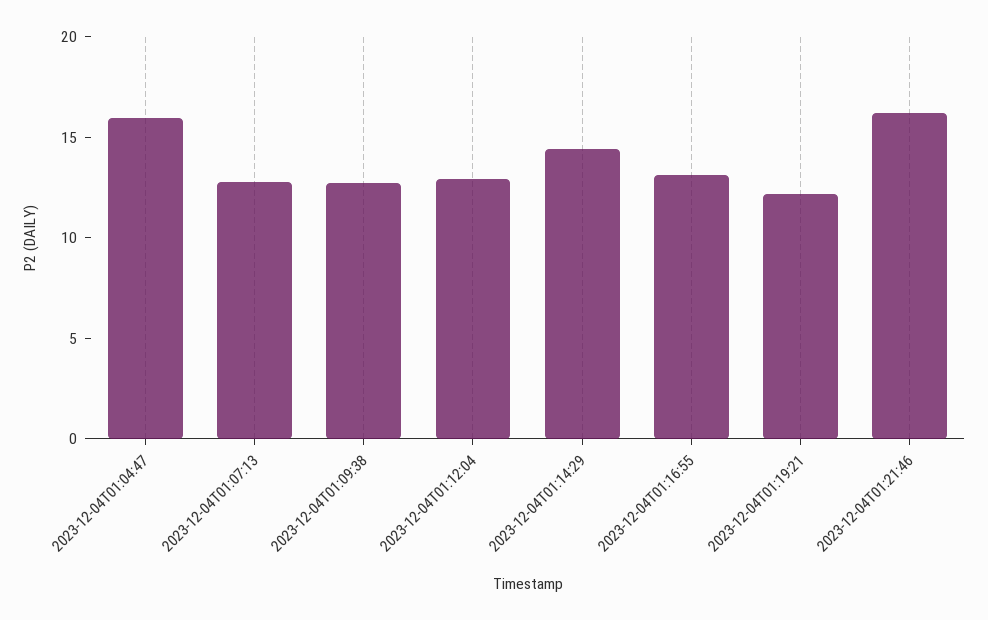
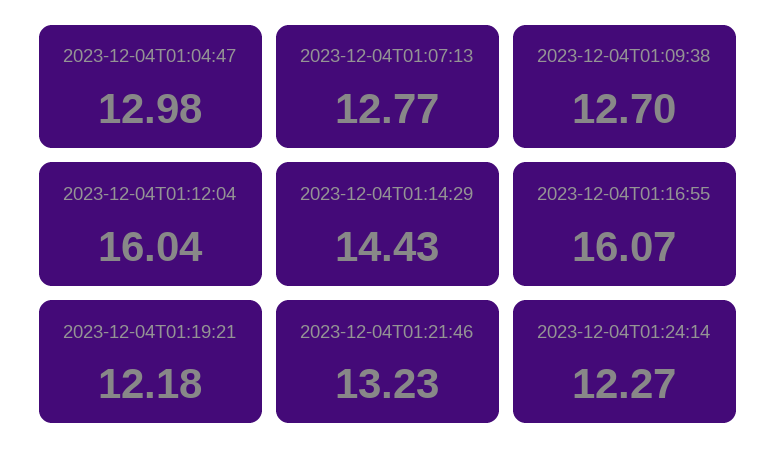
2023-12-04T01:04:47: 16 -> 12.98
2023-12-04T01:12:04: 13 -> 16.04
2023-12-04T01:16:55: 13 -> 16.07
2023-12-04T01:21:46: 16 -> 13.23
2023-12-04T01:24:14: none -> 12.27

